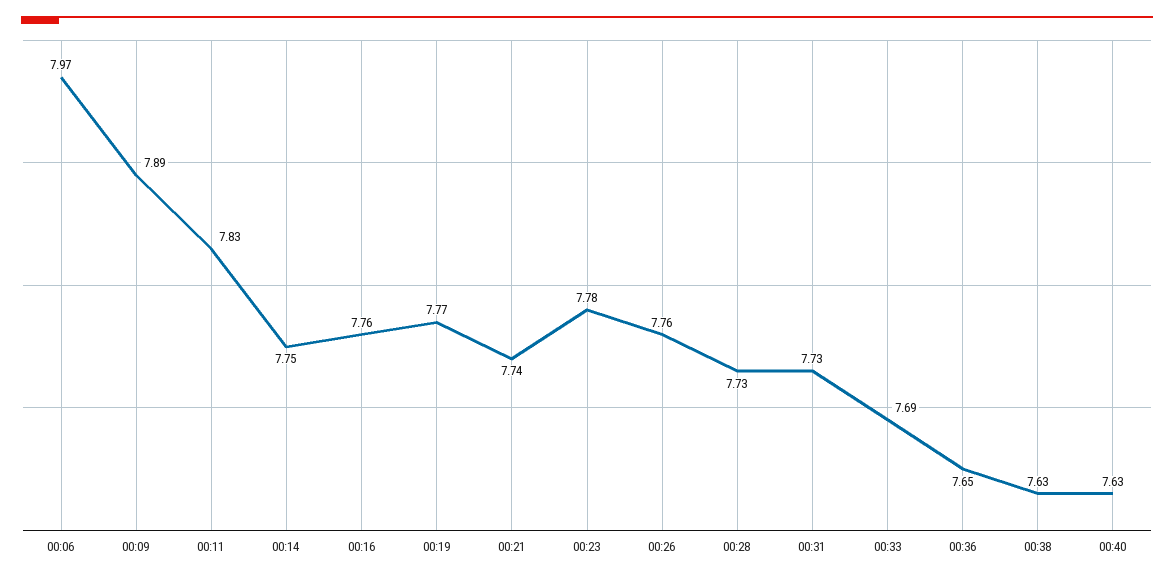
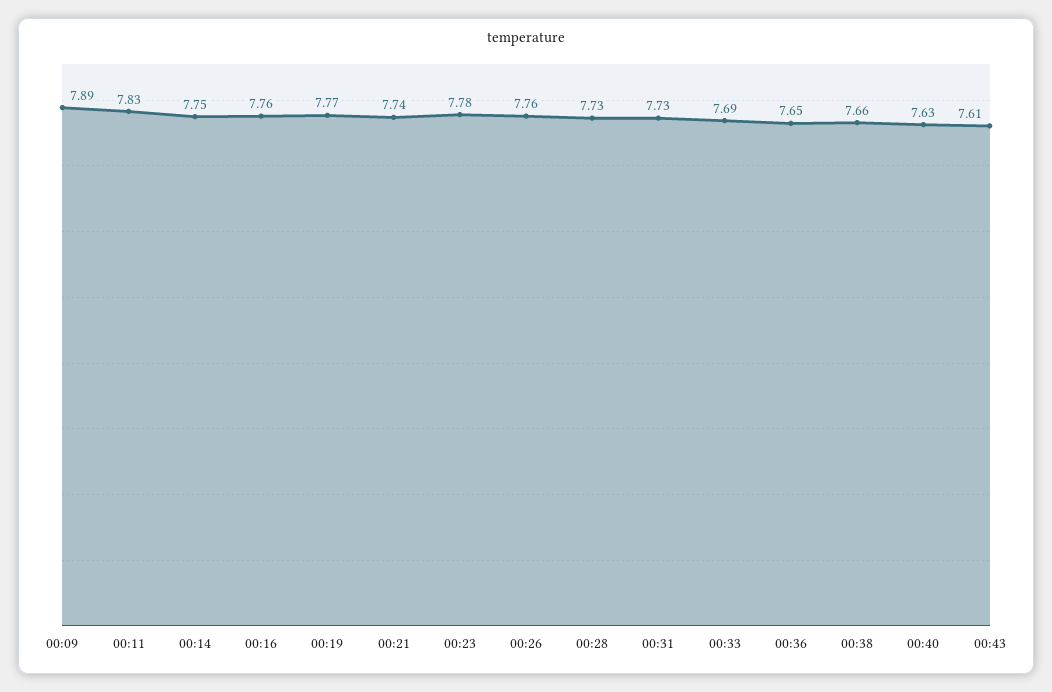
00:06: 7.97 -> none
00:38: 7.63 -> 7.66
00:43: none -> 7.61

